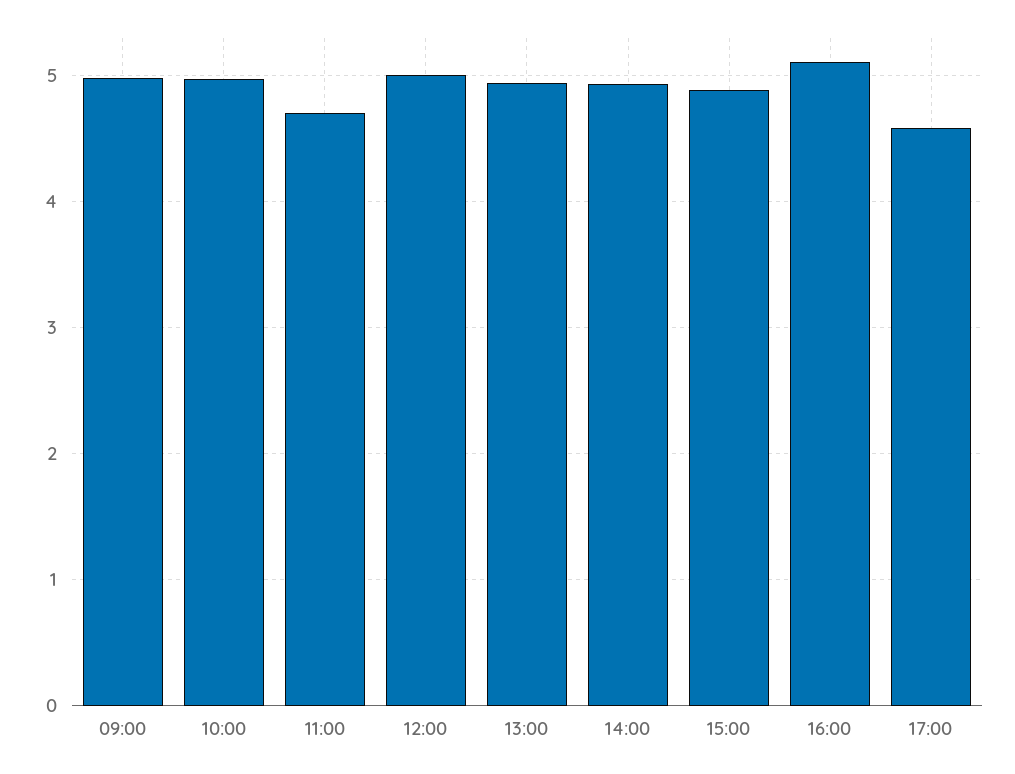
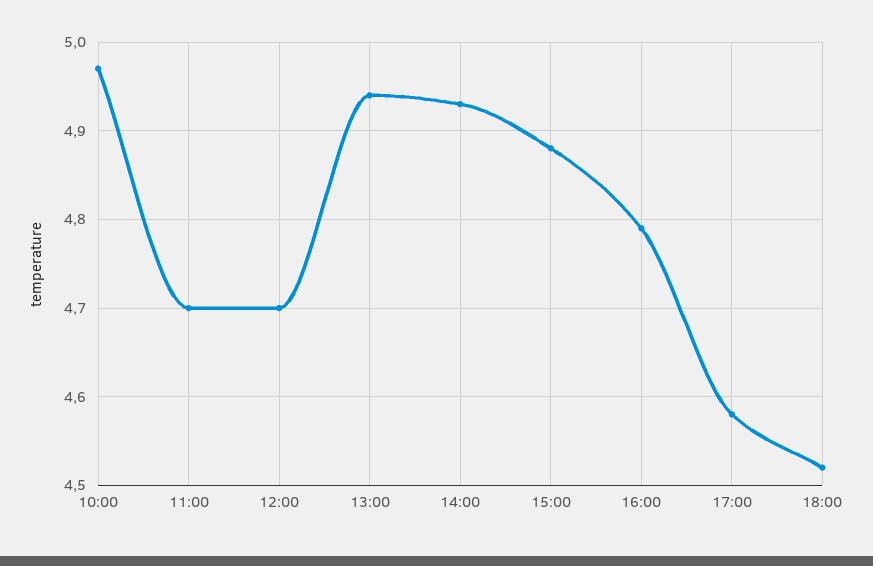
09:00: 5 -> none
12:00: 5 -> 4.7
16:00: 5.1 -> 4.79
18:00: none -> 4.52

